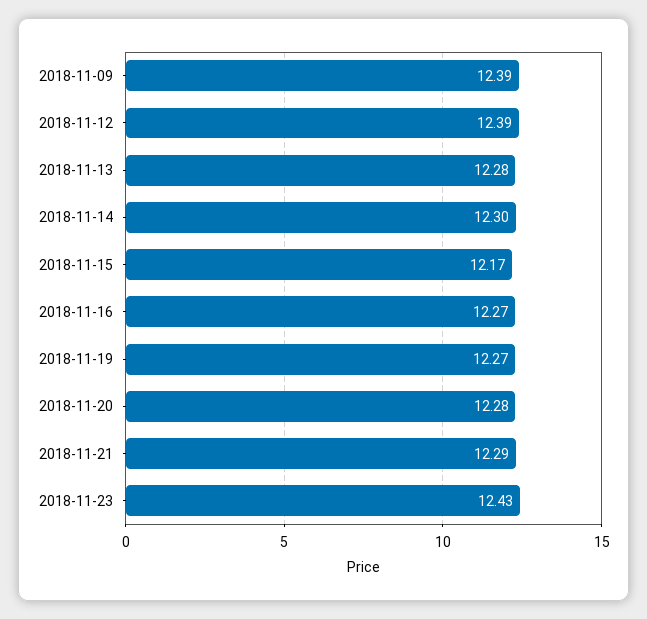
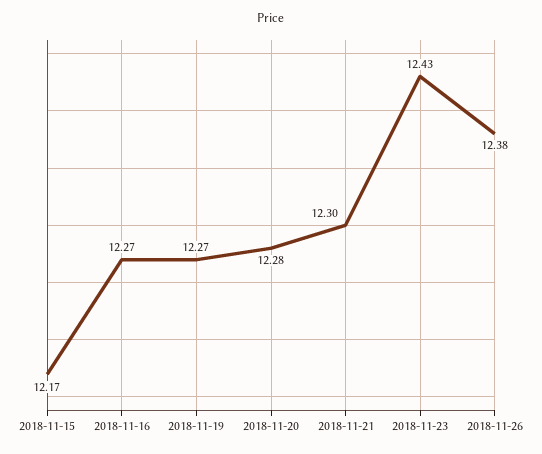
2018-11-09: 12.39 -> none
2018-11-12: 12.39 -> none
2018-11-13: 12.28 -> none
2018-11-14: 12.3 -> none
2018-11-21: 12.29 -> 12.3
2018-11-26: none -> 12.38

